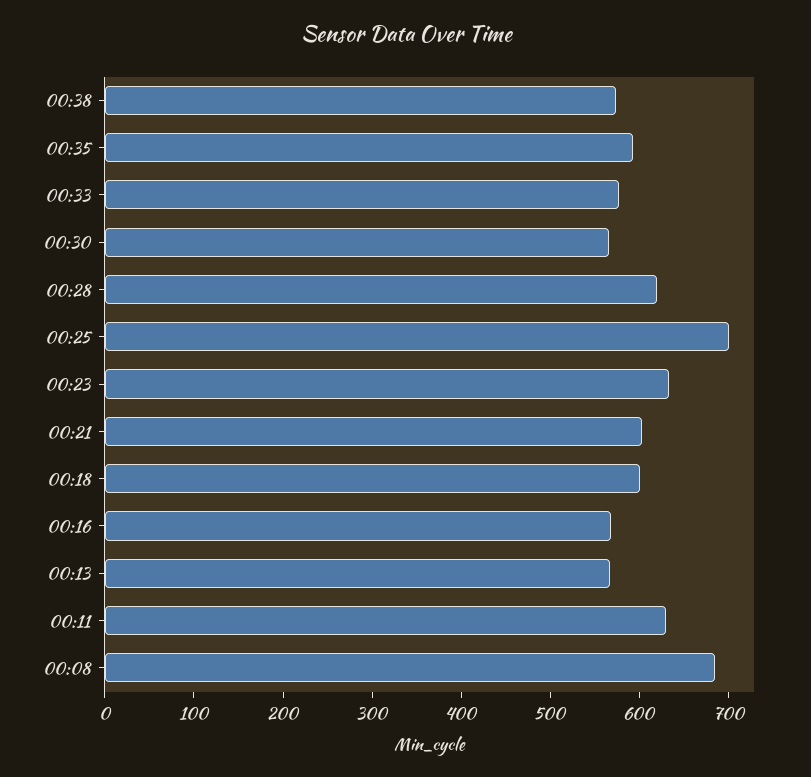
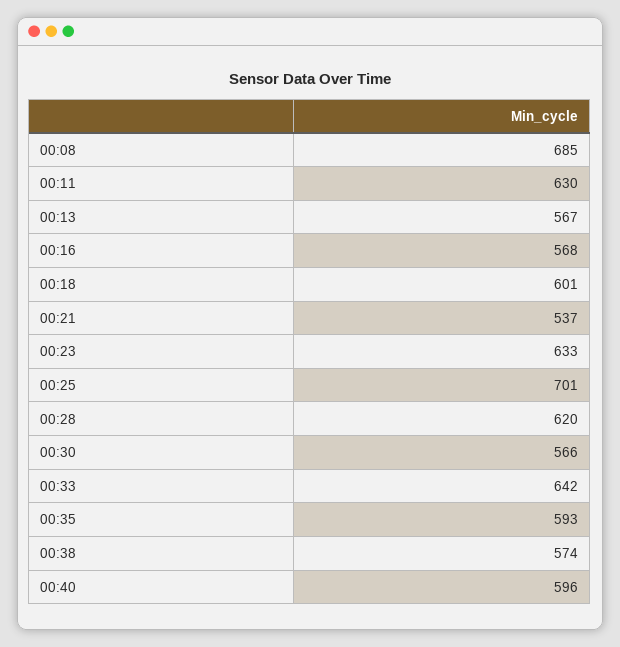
00:33: 580 -> 642
00:21: 600 -> 537
00:40: none -> 596

